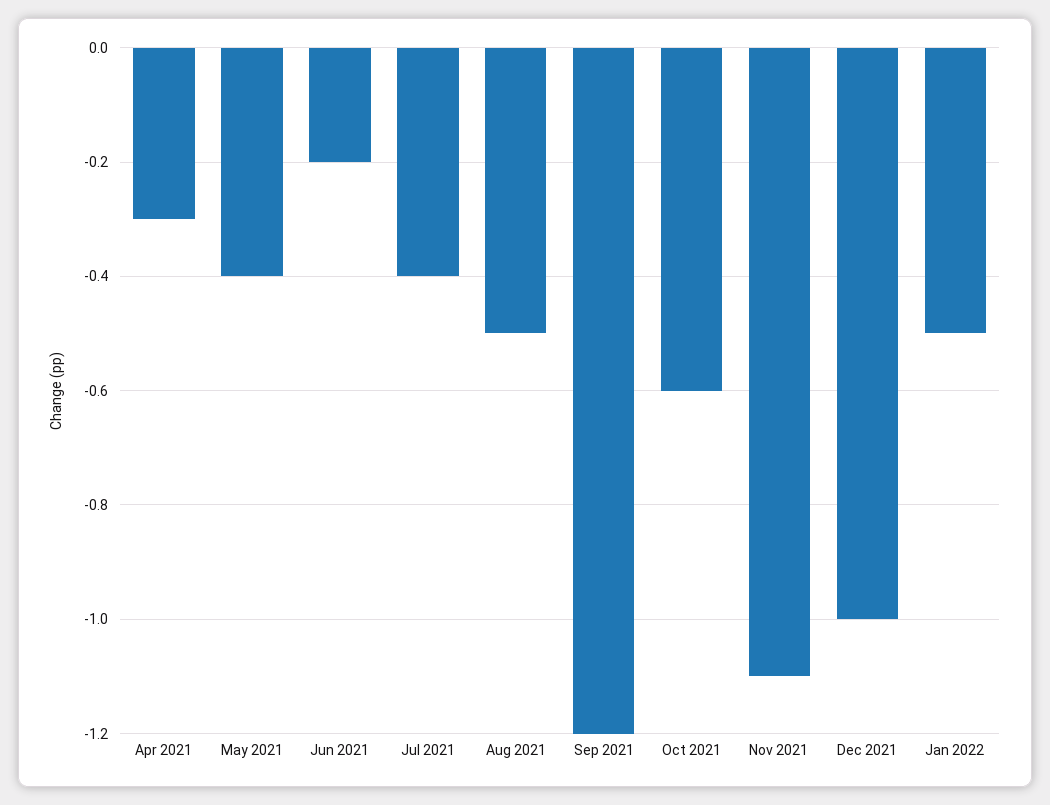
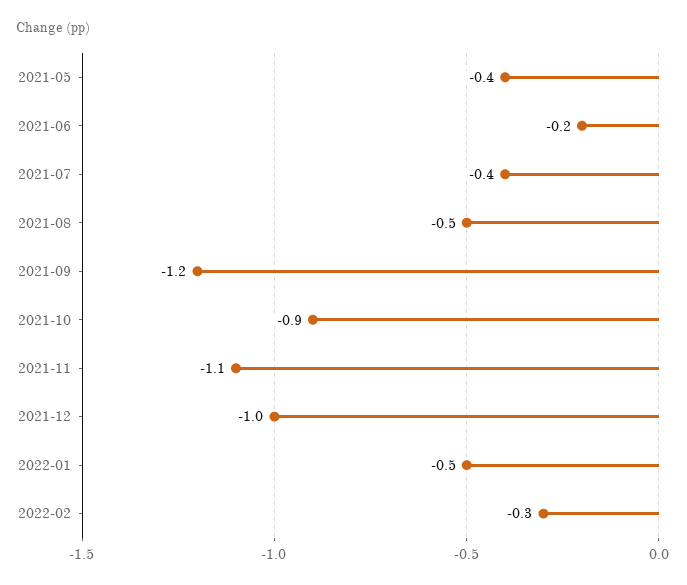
Apr 2021: -0.3 -> none
Oct 2021: -0.6 -> -0.9
2022-02: none -> -0.3

